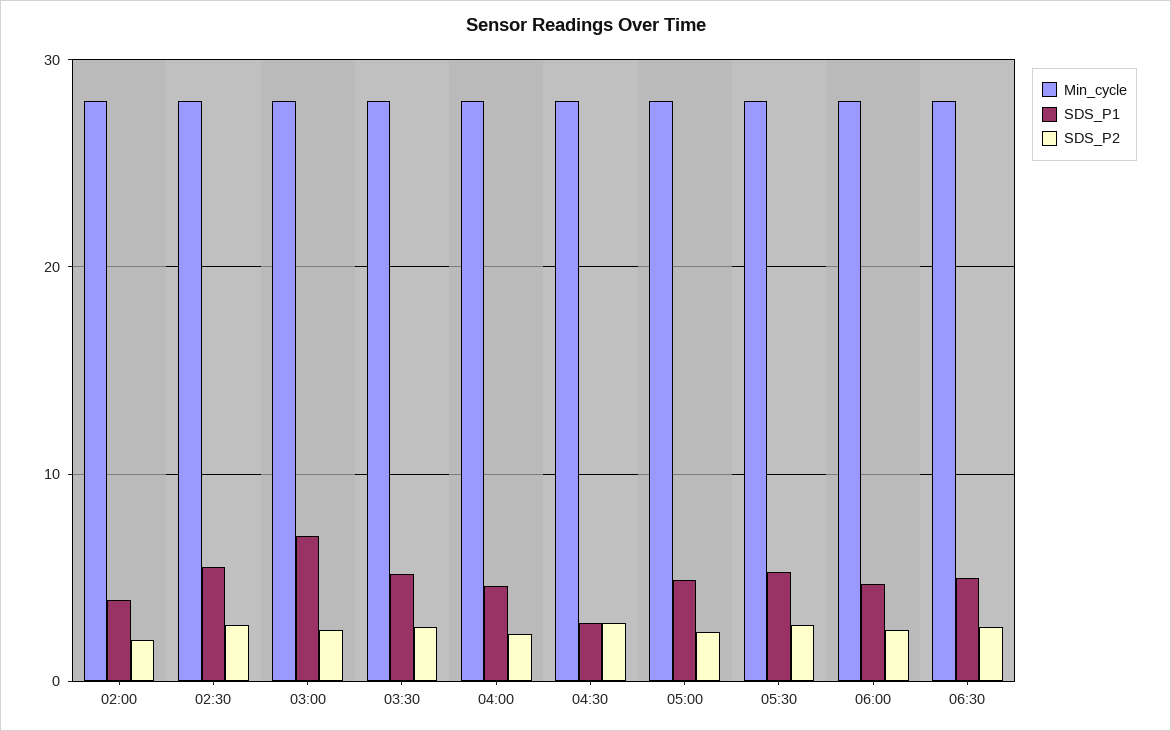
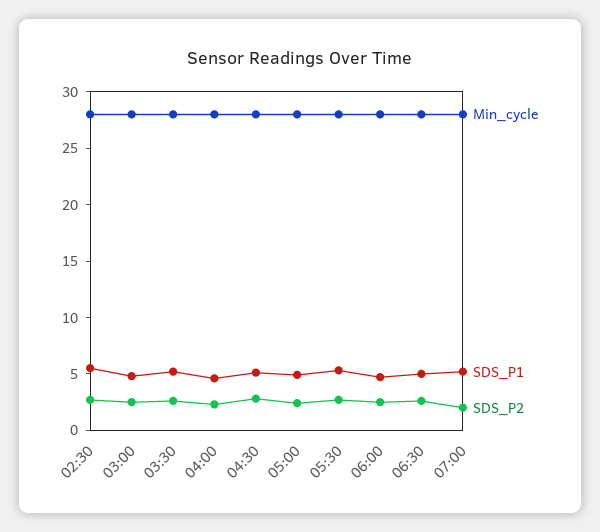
Min_cycle, 02:00: 28 -> none
SDS_P1, 02:00: 4 -> none
SDS_P2, 02:00: 2 -> none
SDS_P1, 03:00: 7 -> 5
SDS_P1, 04:30: 3 -> 5
Min_cycle, 07:00: none -> 28
SDS_P1, 07:00: none -> 5
SDS_P2, 07:00: none -> 2

